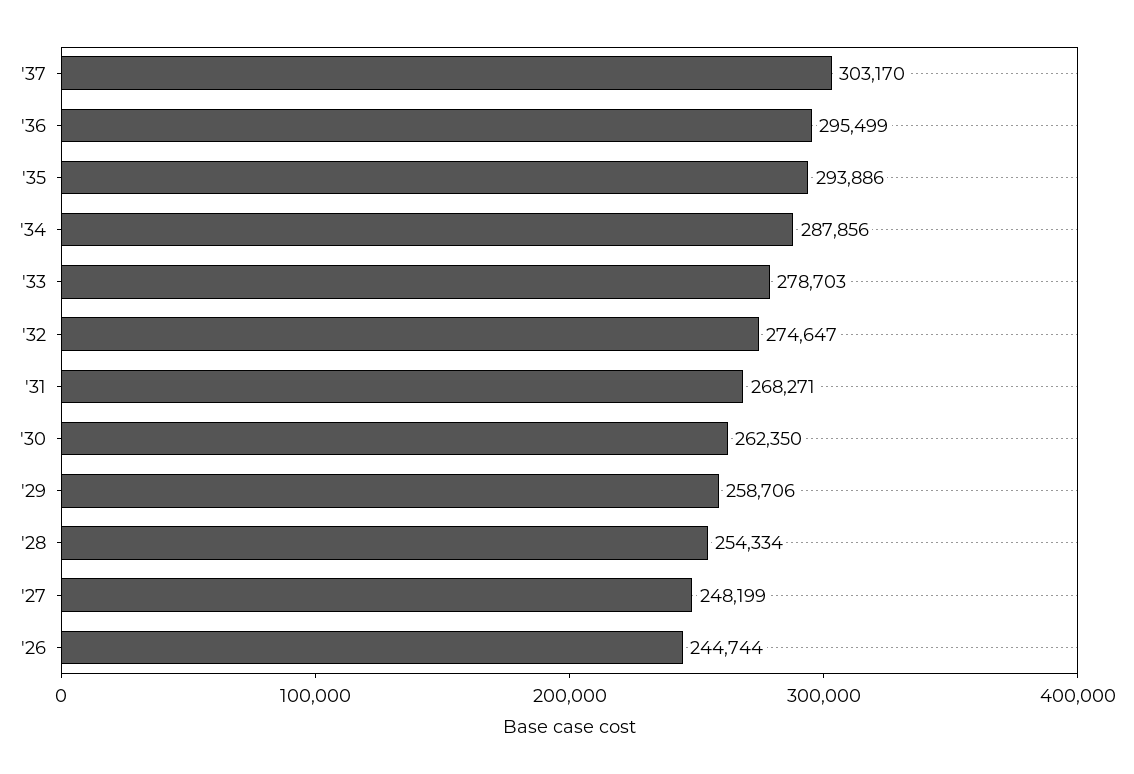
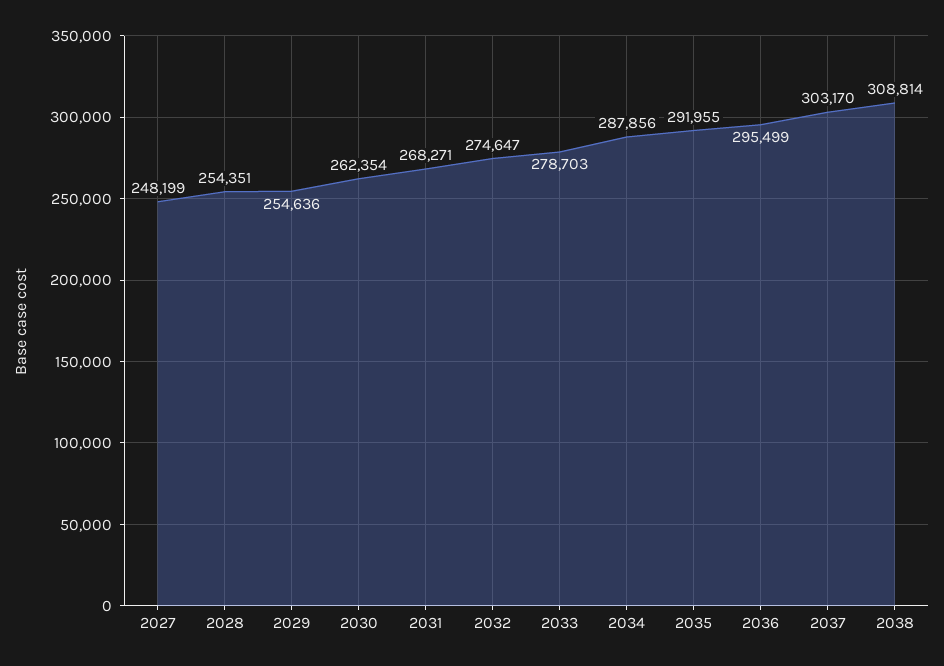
'35: 293886 -> 291955
'30: 262350 -> 262354
'29: 258706 -> 254636
'28: 254334 -> 254351
'26: 244744 -> none
2038: none -> 308814

